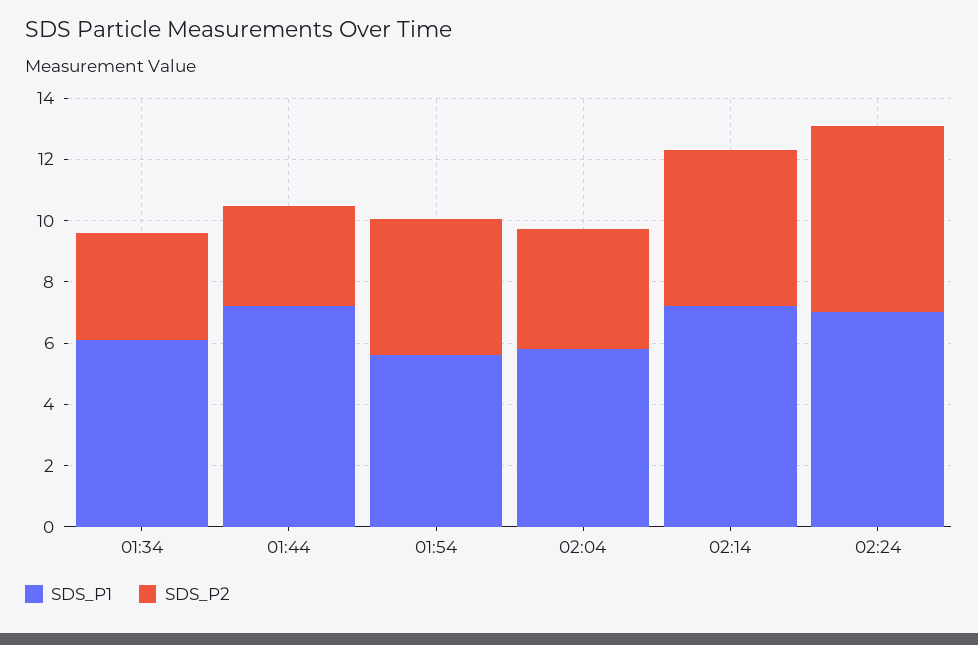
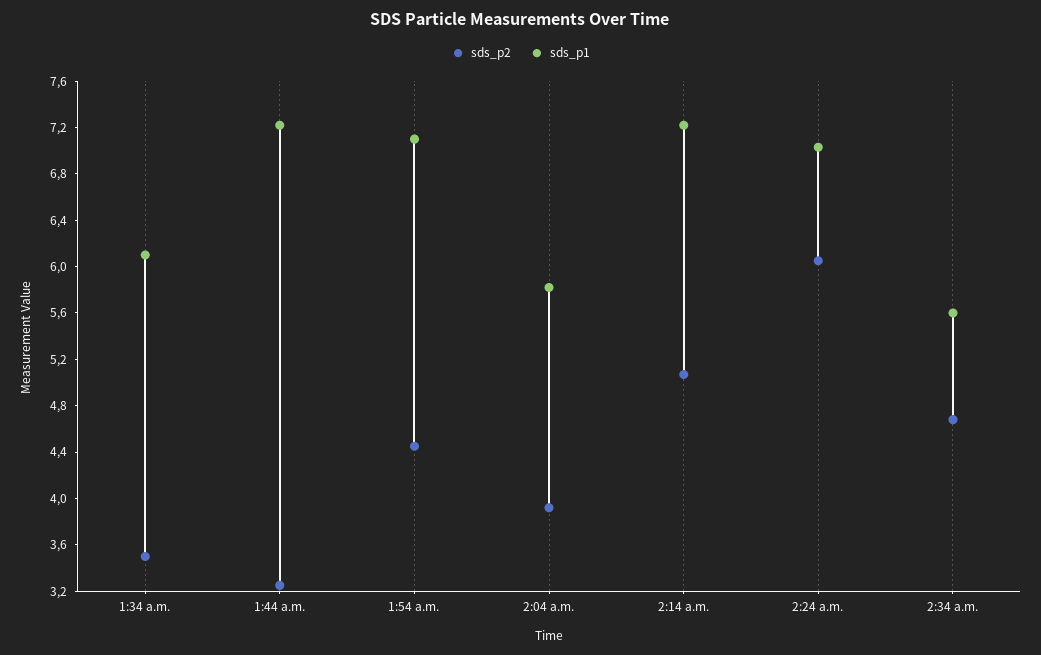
SDS_P1, 01:54: 5.5 -> 7.1
SDS_P2, 2:34 a.m.: none -> 4.7
SDS_P1, 2:34 a.m.: none -> 5.6

